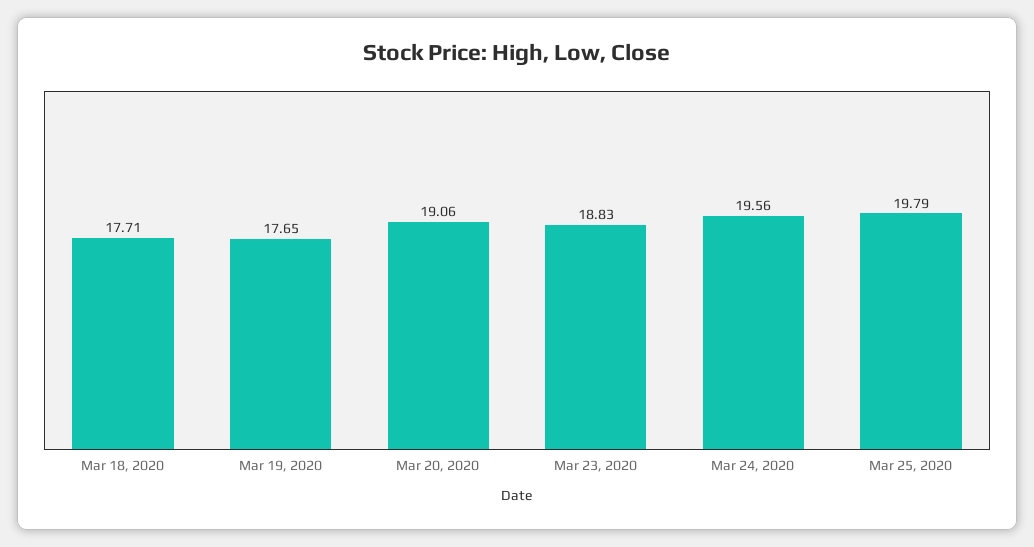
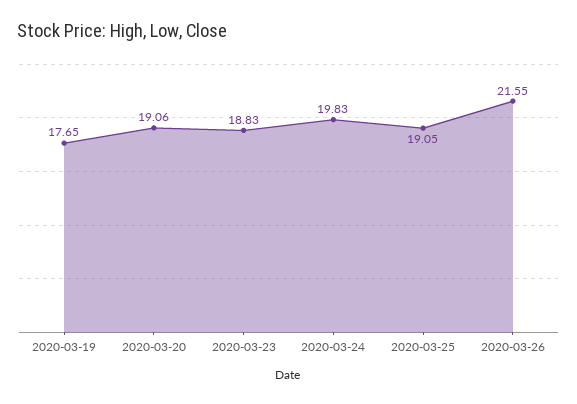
Mar 18, 2020: 17.71 -> none
Mar 24, 2020: 19.56 -> 19.83
Mar 25, 2020: 19.79 -> 19.05
2020-03-26: none -> 21.55

